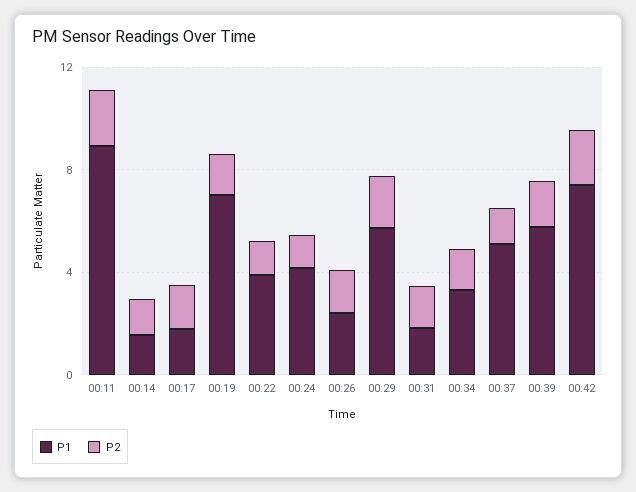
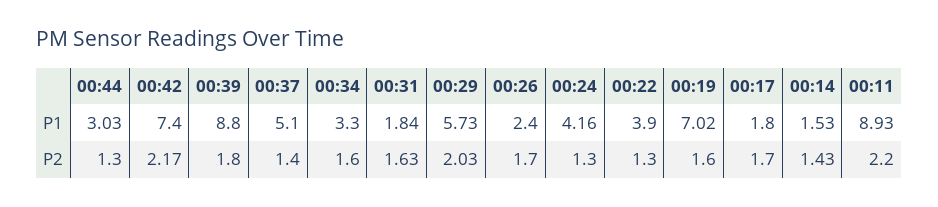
P1, 00:39: 6 -> 8.8
P1, 00:44: none -> 3.03
P2, 00:44: none -> 1.3

